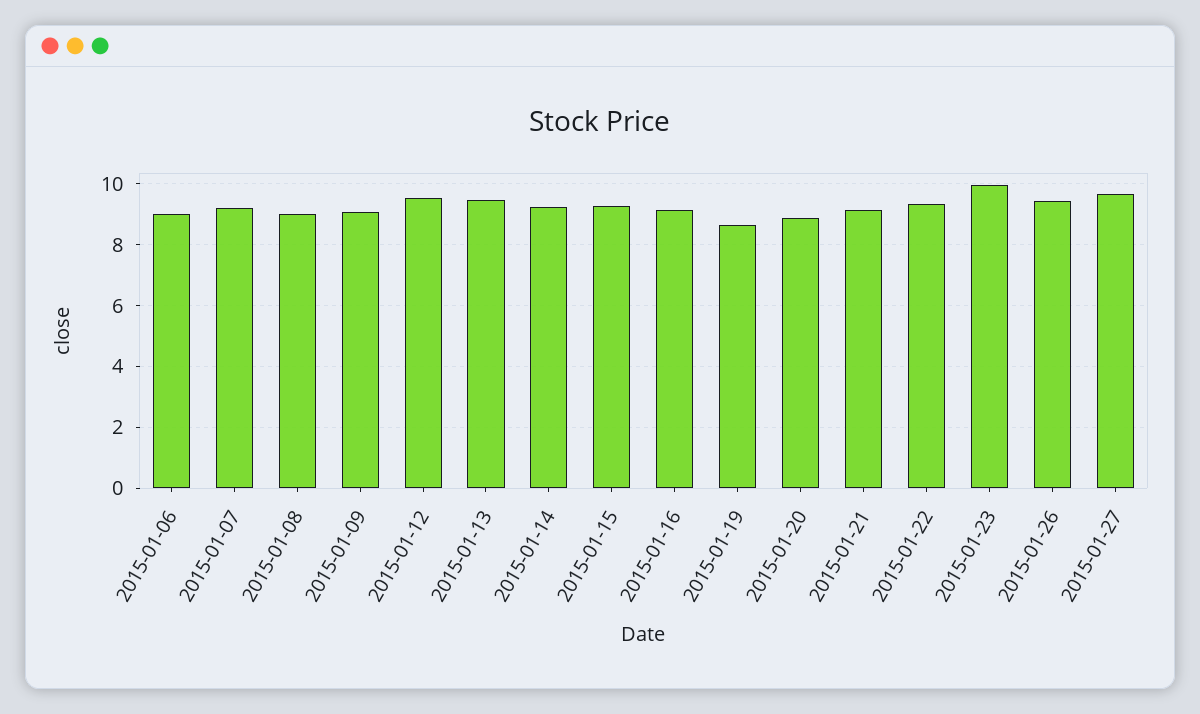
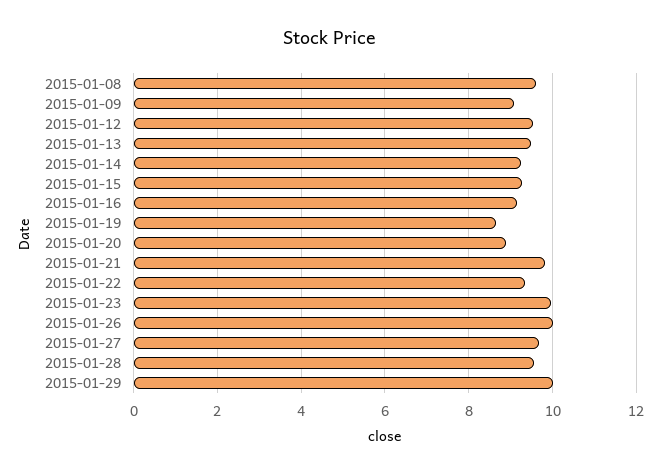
2015-01-06: 9 -> none
2015-01-07: 9.2 -> none
2015-01-08: 9 -> 9.6
2015-01-21: 9.2 -> 9.8
2015-01-26: 9.4 -> 10
2015-01-28: none -> 9.6
2015-01-29: none -> 10

